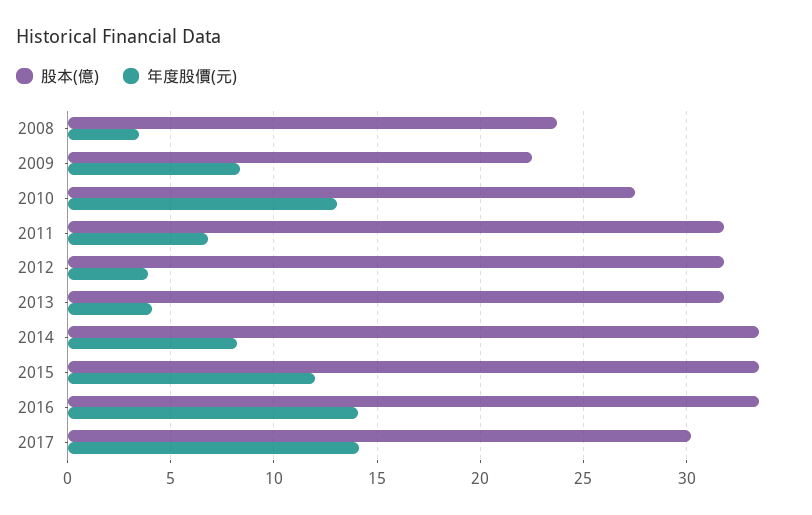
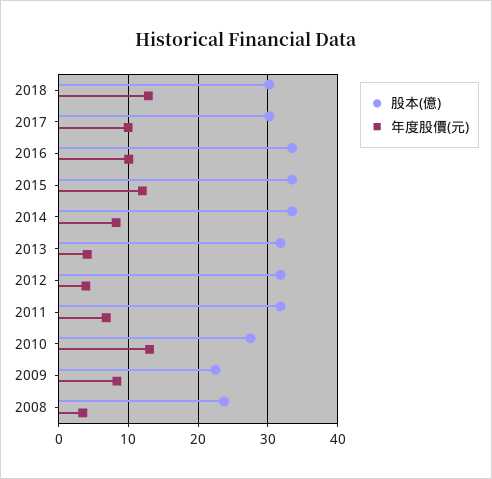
年度股價(元), 2016: 14 -> 10
年度股價(元), 2017: 14 -> 10
股本(億), 2018: none -> 30
年度股價(元), 2018: none -> 13

